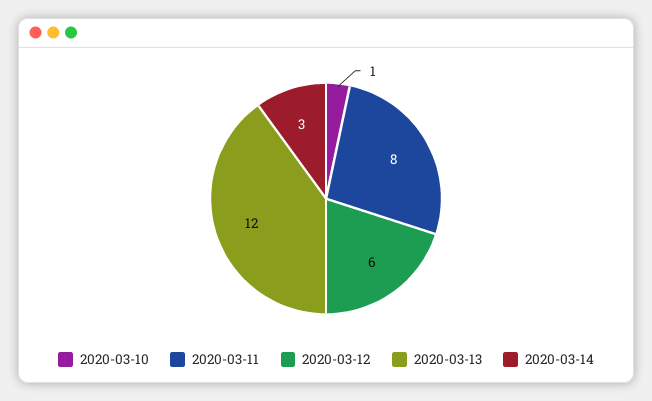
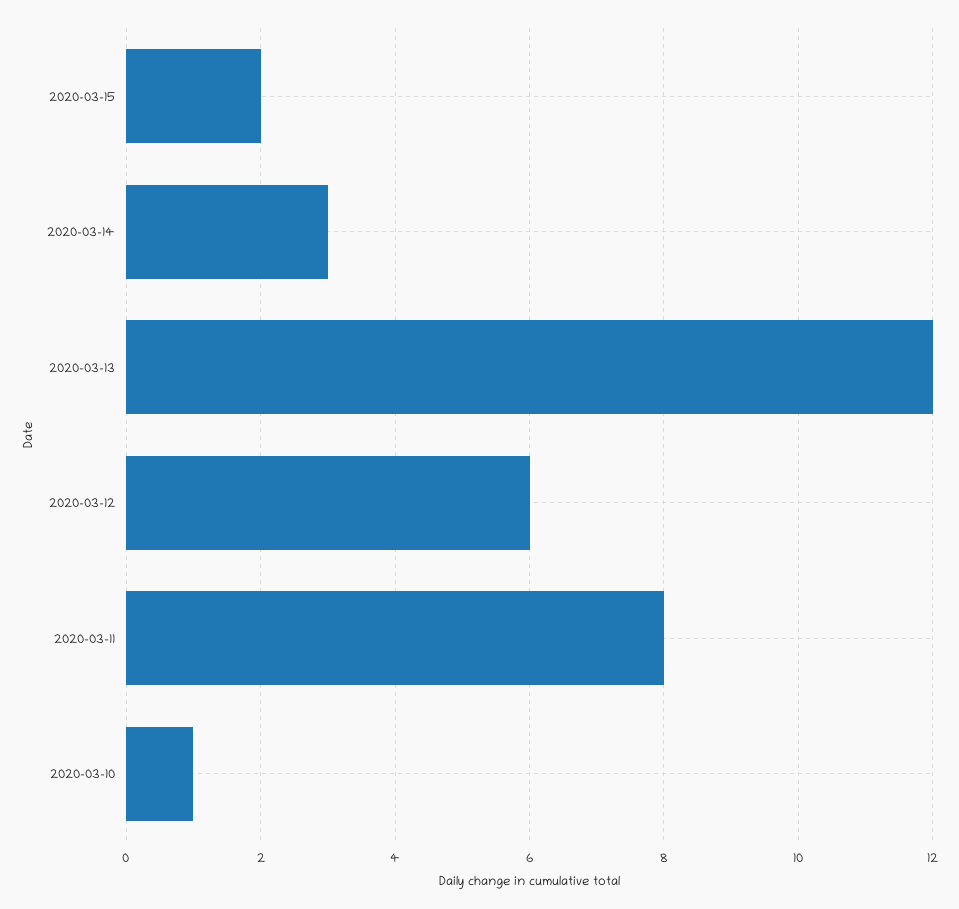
2020-03-15: none -> 2

